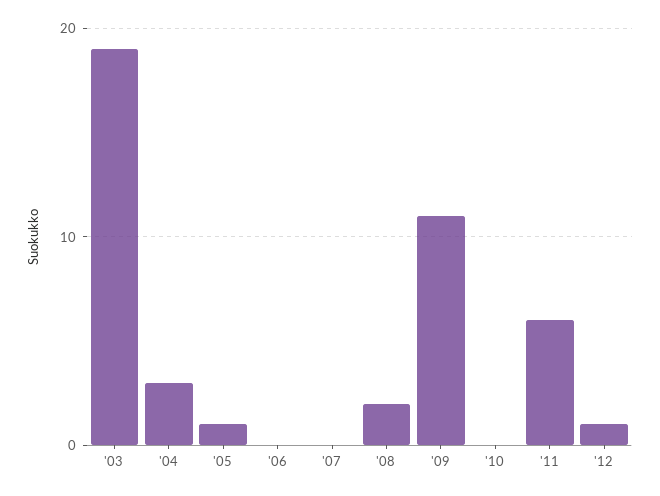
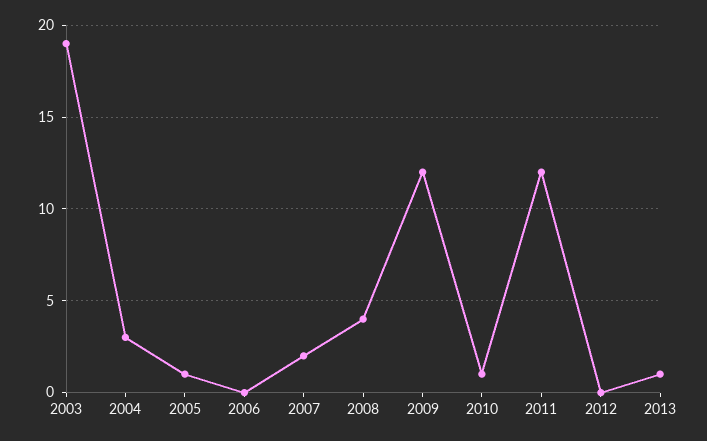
'07: 0 -> 2
'08: 2 -> 4
'09: 11 -> 12
'10: 0 -> 1
'11: 6 -> 12
'12: 1 -> 0
2013: none -> 1

